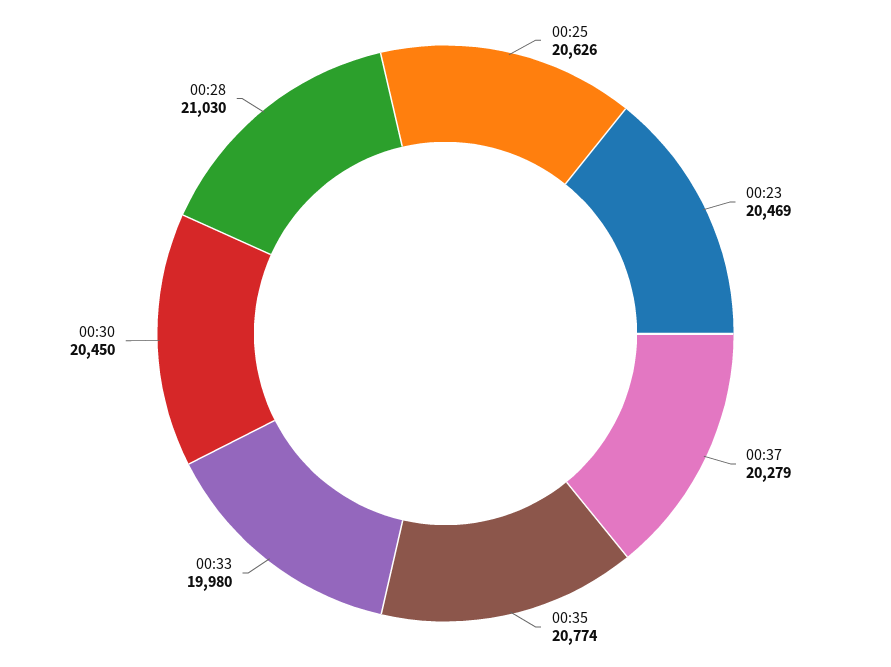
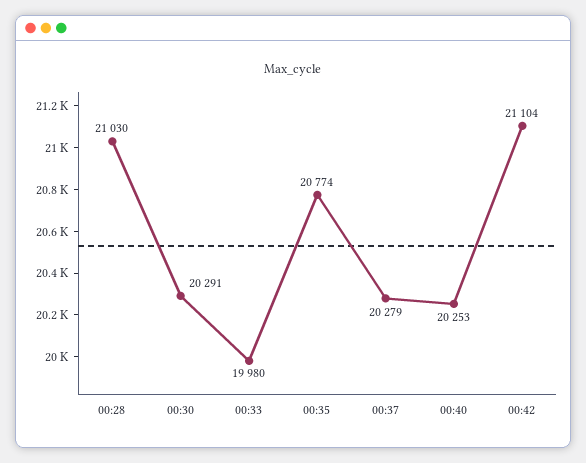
00:25: 20626 -> none
00:23: 20469 -> none
00:30: 20450 -> 20291
00:40: none -> 20253
00:42: none -> 21104

